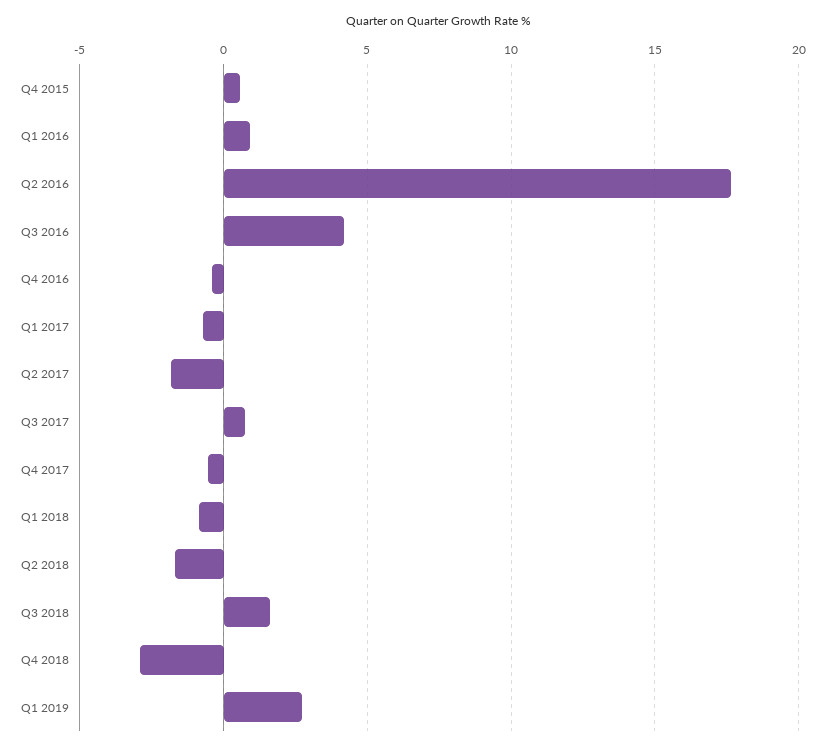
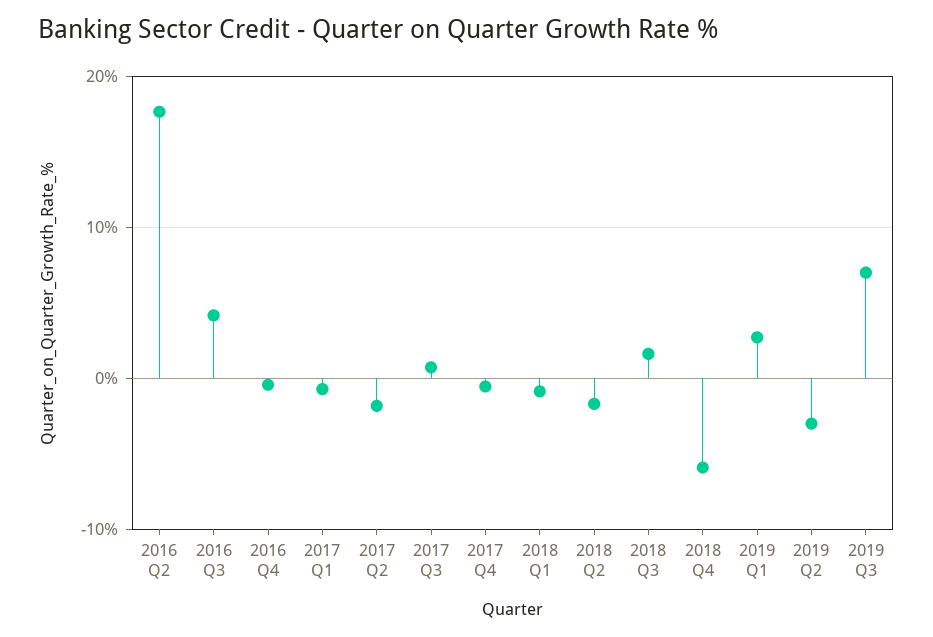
Q4 2015: 0.5 -> none
Q1 2016: 1 -> none
Q4 2018: -3 -> -6
2019 Q2: none -> -3
2019 Q3: none -> 7

